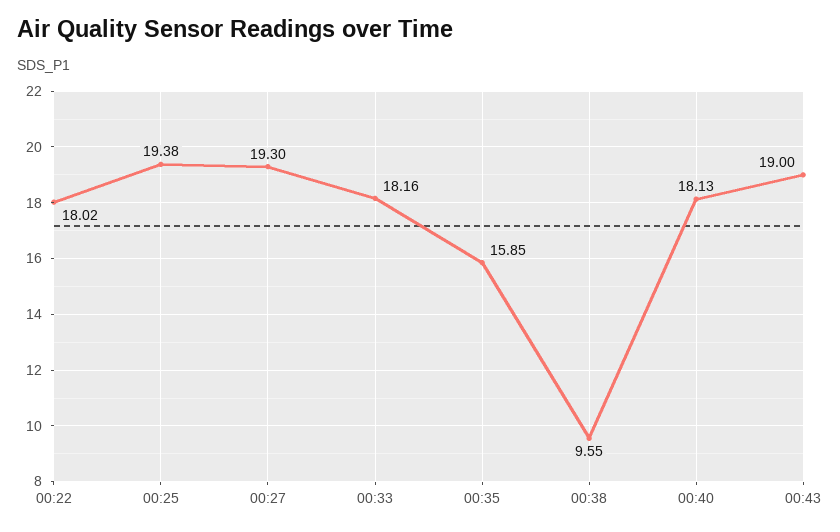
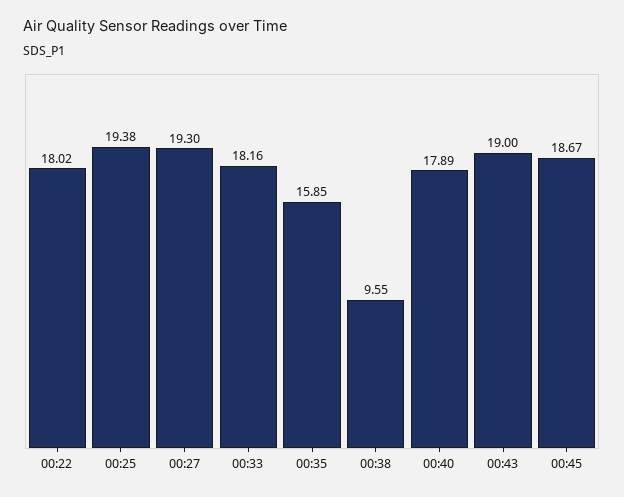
00:40: 18.13 -> 17.89
00:45: none -> 18.67

